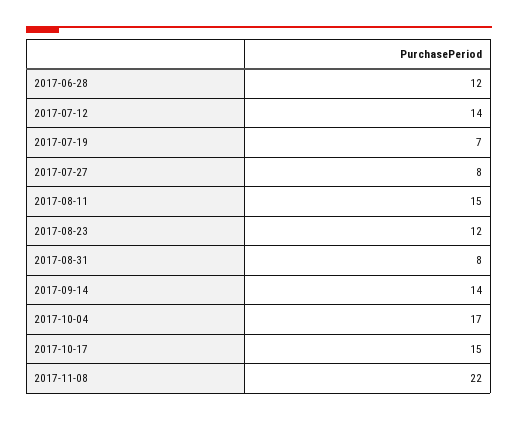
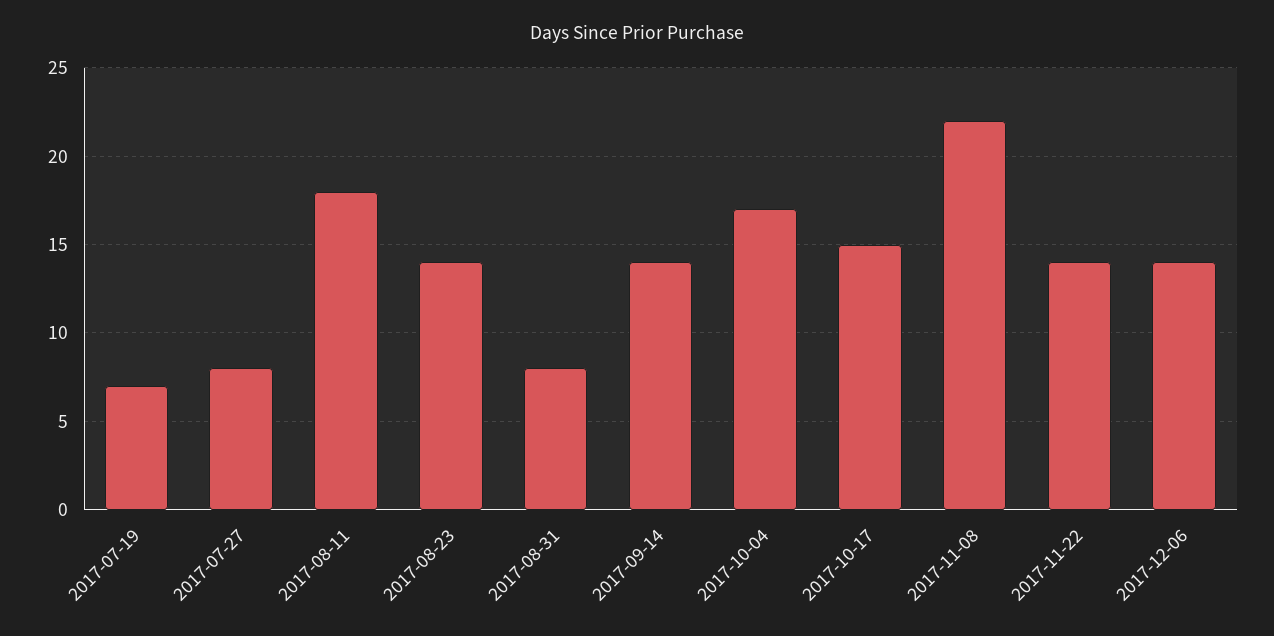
2017-06-28: 12 -> none
2017-07-12: 14 -> none
2017-08-11: 15 -> 18
2017-08-23: 12 -> 14
2017-11-22: none -> 14
2017-12-06: none -> 14

